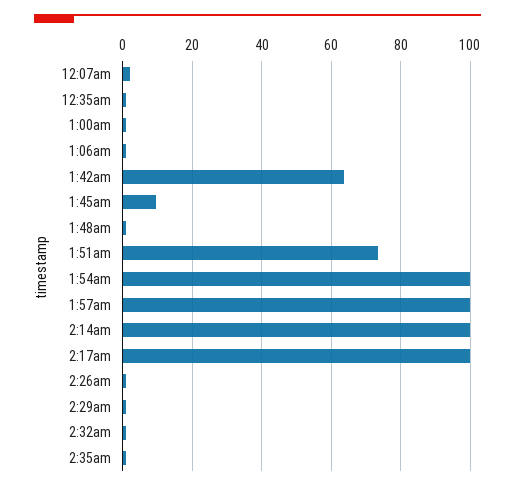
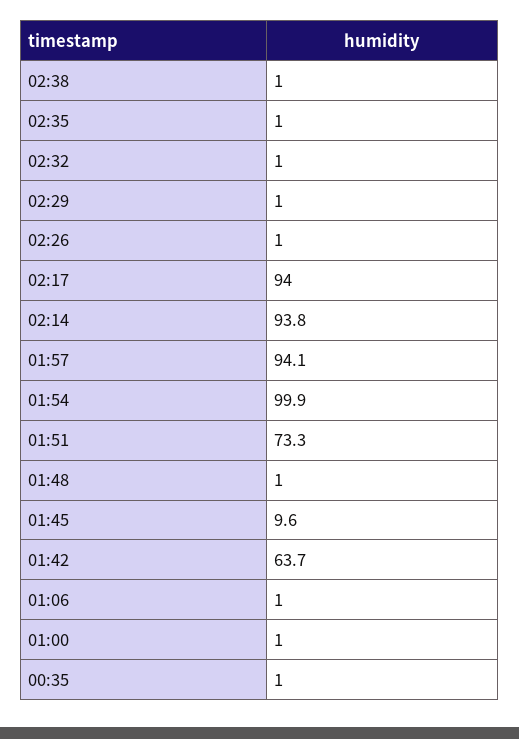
12:07am: 2 -> none
1:57am: 100 -> 94.1
2:14am: 100 -> 93.8
2:17am: 100 -> 94
02:38: none -> 1

